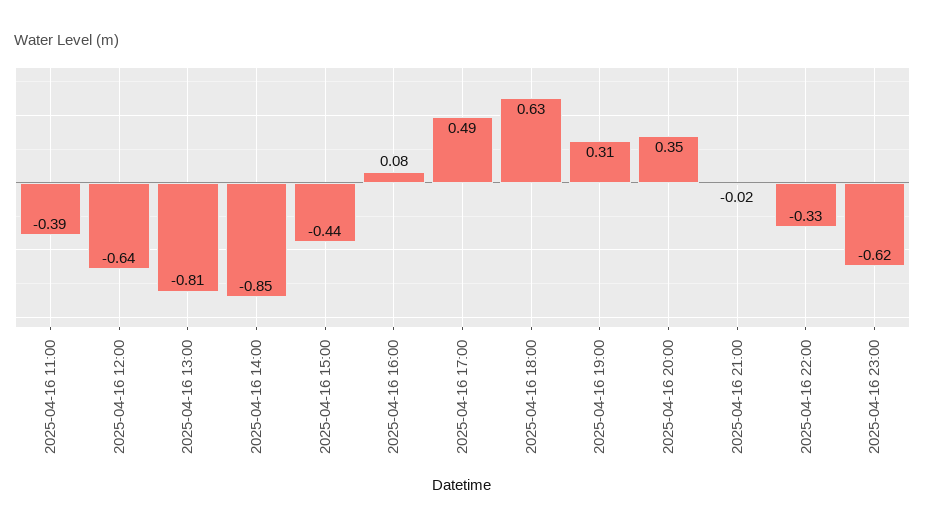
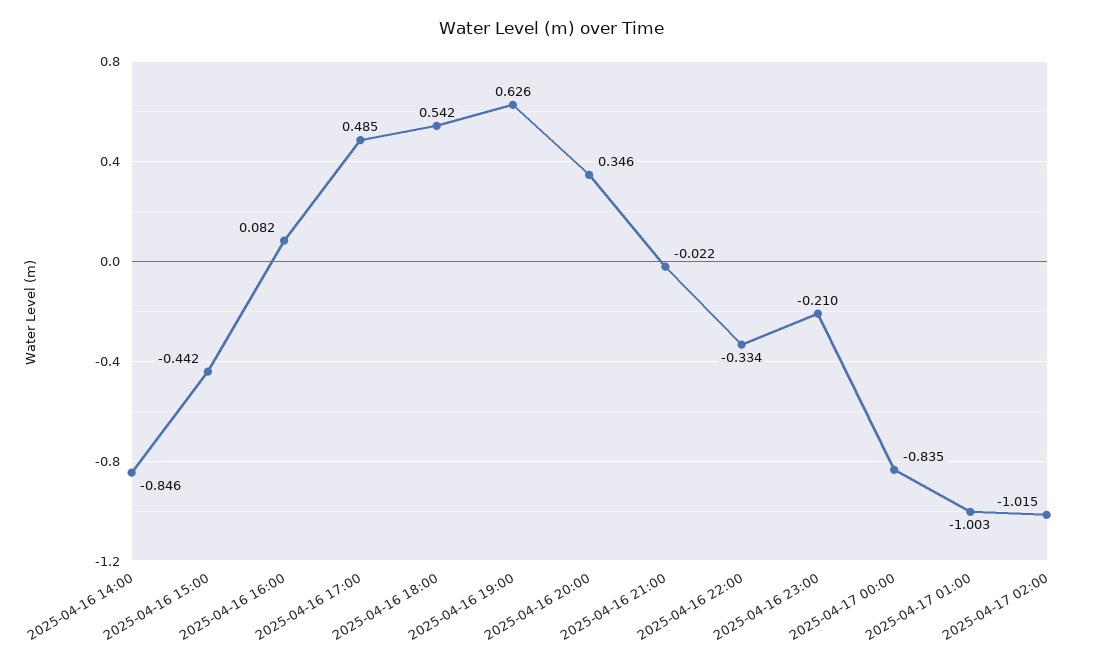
2025-04-16 11:00: -0.39 -> none
2025-04-16 12:00: -0.64 -> none
2025-04-16 13:00: -0.81 -> none
2025-04-16 18:00: 0.63 -> 0.542
2025-04-16 19:00: 0.31 -> 0.626
2025-04-16 23:00: -0.62 -> -0.21
2025-04-17 00:00: none -> -0.835
2025-04-17 01:00: none -> -1.003
2025-04-17 02:00: none -> -1.015

